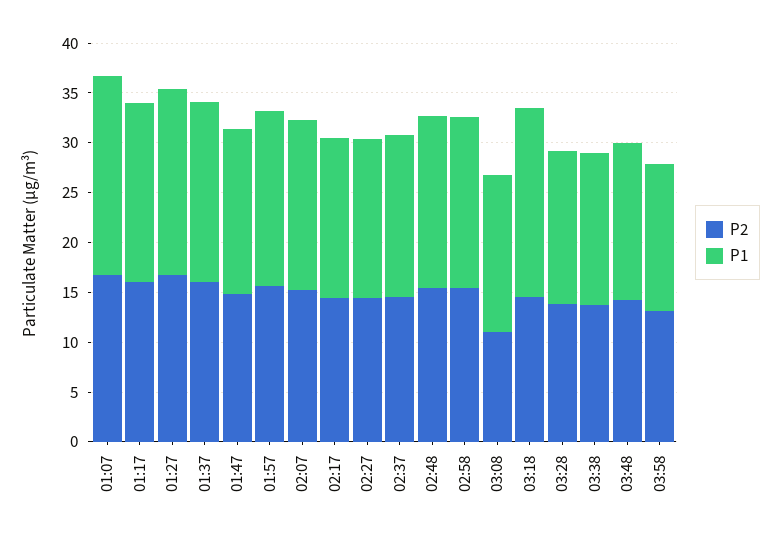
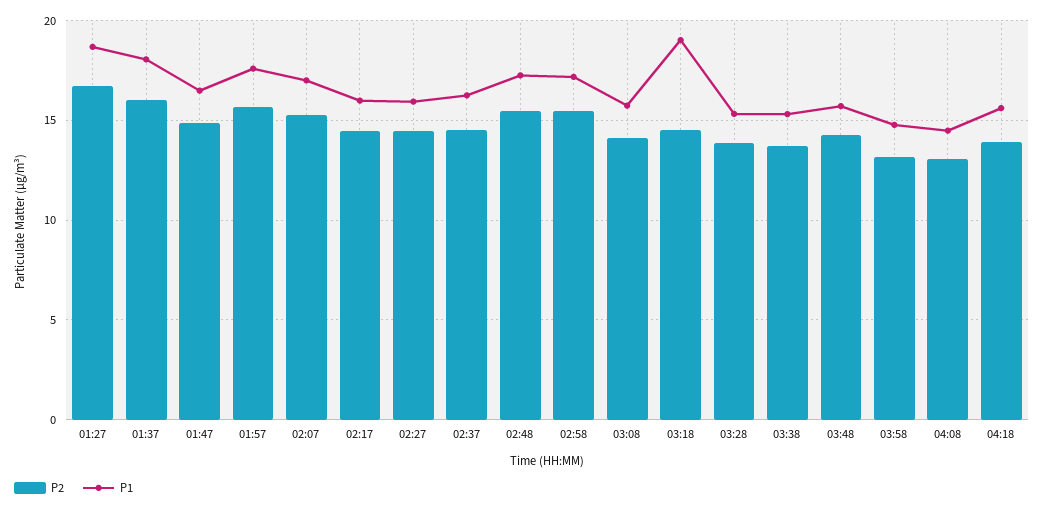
P2, 01:07: 17 -> none
P1, 01:07: 20 -> none
P2, 01:17: 16 -> none
P1, 01:17: 18 -> none
P2, 03:08: 11 -> 14
P2, 04:08: none -> 13
P1, 04:08: none -> 14.5
P2, 04:18: none -> 14
P1, 04:18: none -> 15.5

